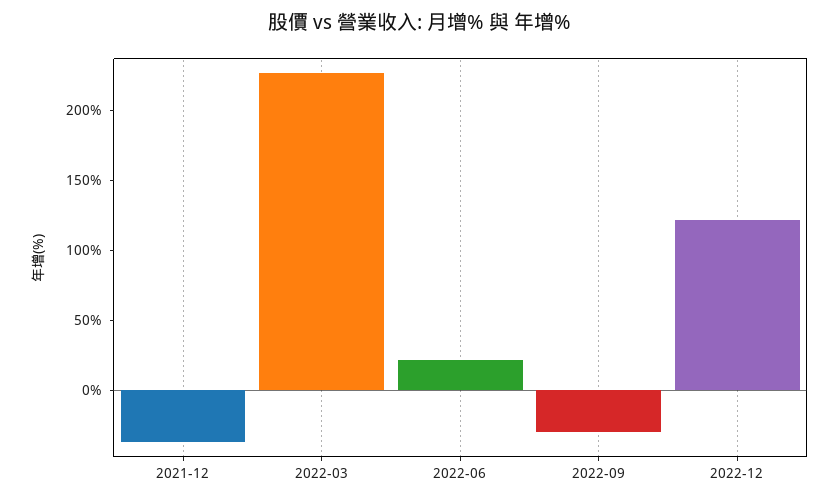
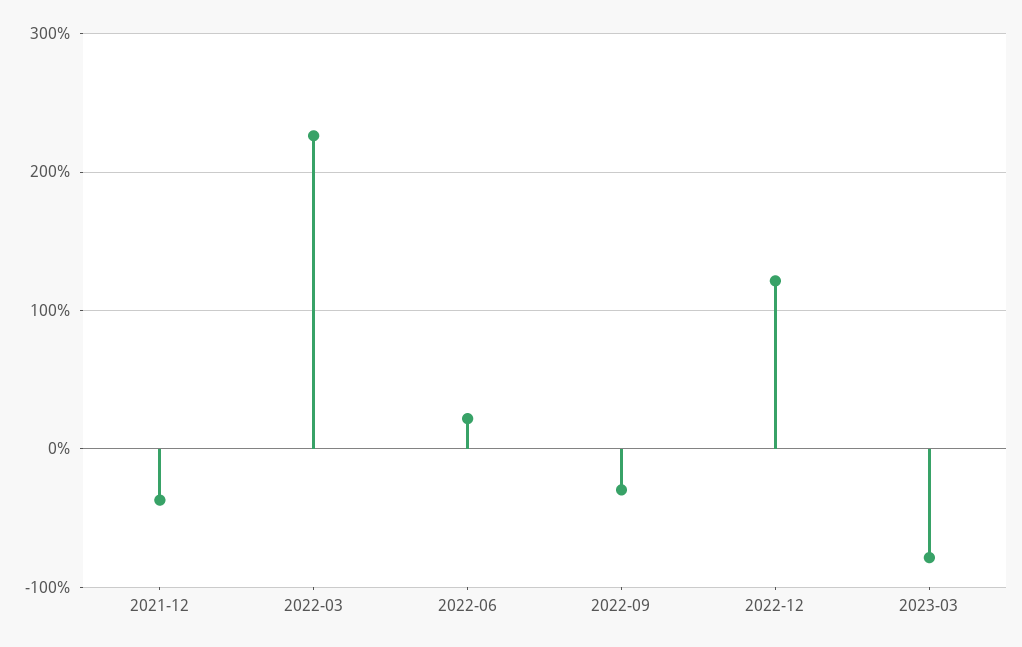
2023-03: none -> -80

